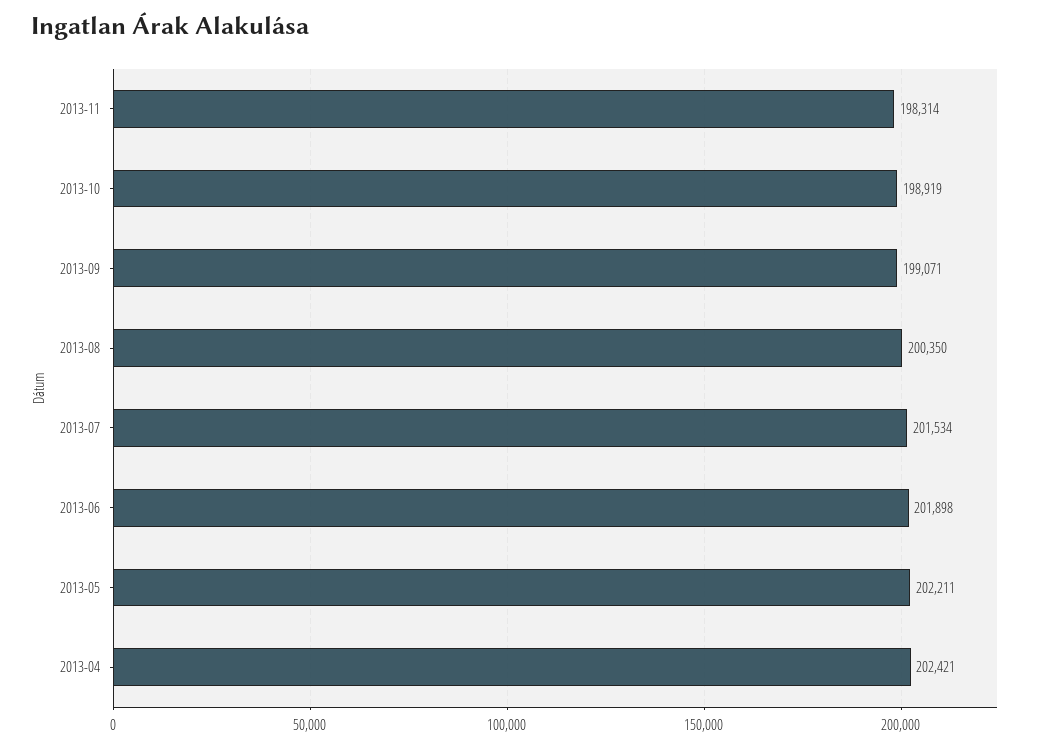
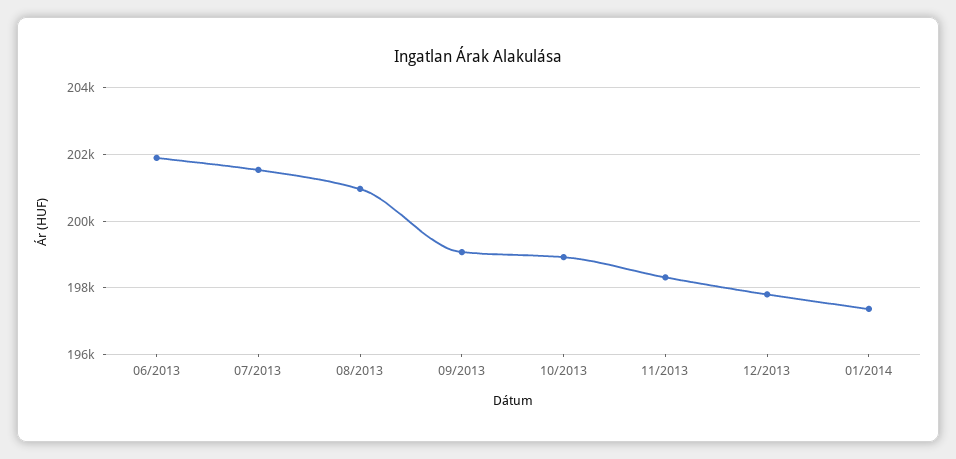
2013-08: 200350 -> 201000
2013-05: 202211 -> none
2013-04: 202421 -> none
12/2013: none -> 197800
01/2014: none -> 197400

